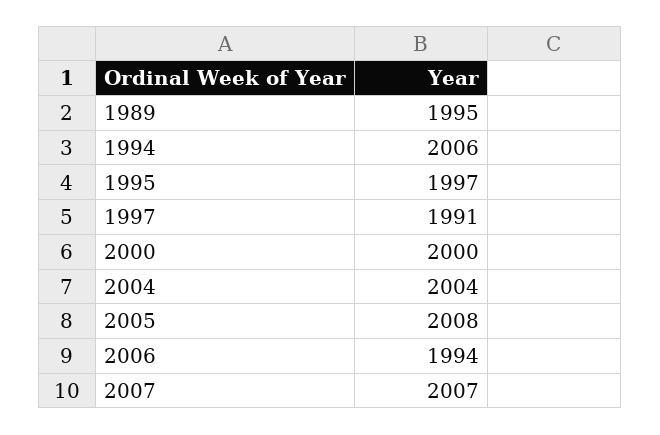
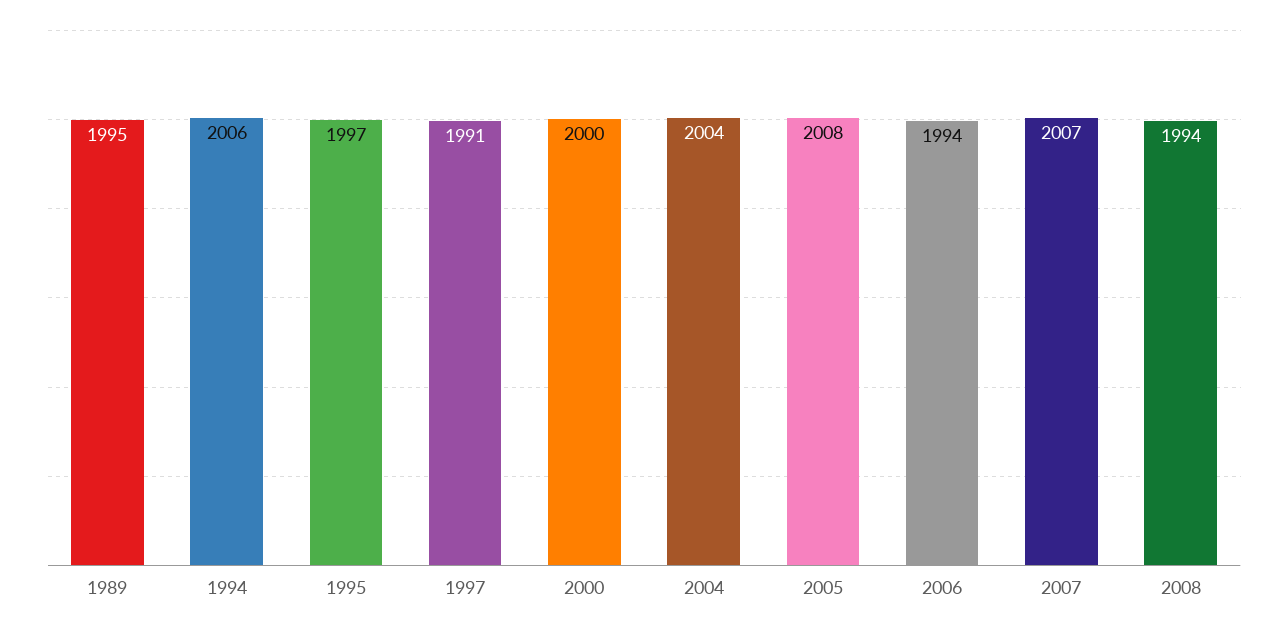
2008: none -> 1994

